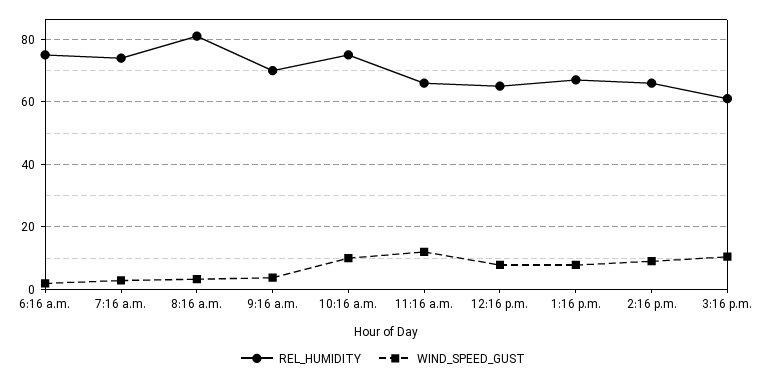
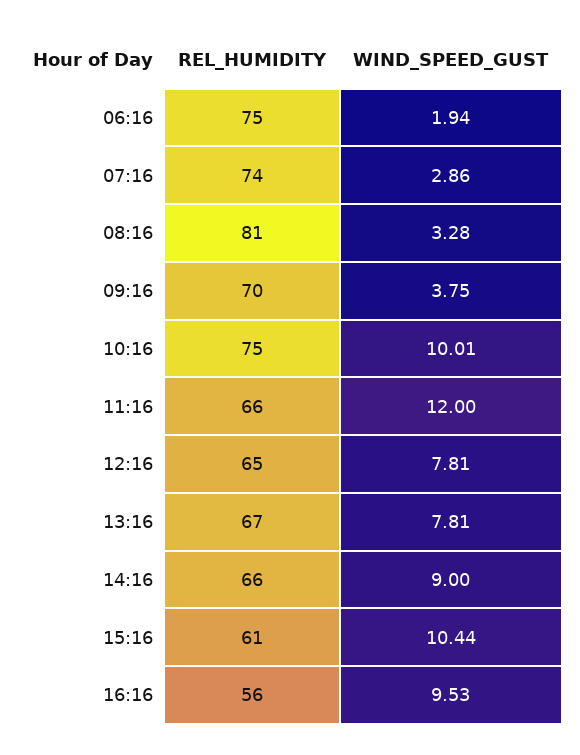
REL_HUMIDITY, 16:16: none -> 56
WIND_SPEED_GUST, 16:16: none -> 9.53

